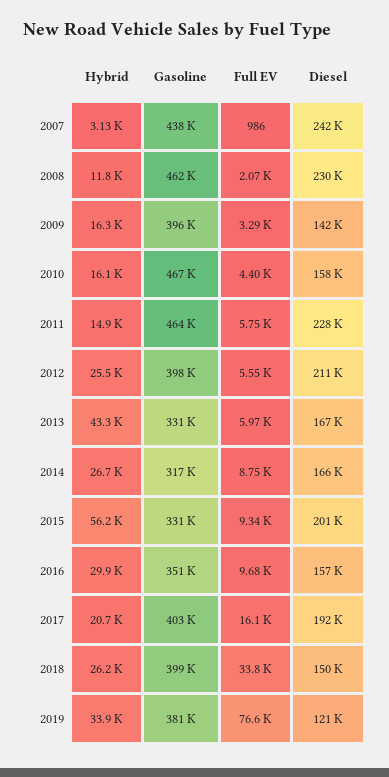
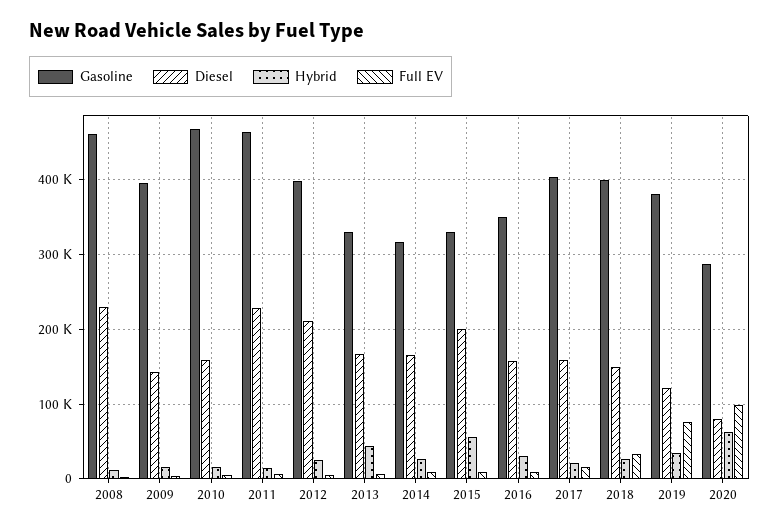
Hybrid, 2007: 3130 -> none
Gasoline, 2007: 438000 -> none
Full EV, 2007: 986 -> none
Diesel, 2007: 242000 -> none
Diesel, 2017: 192000 -> 160000
Gasoline, 2020: none -> 290000
Diesel, 2020: none -> 80000
Hybrid, 2020: none -> 60000
Full EV, 2020: none -> 100000

